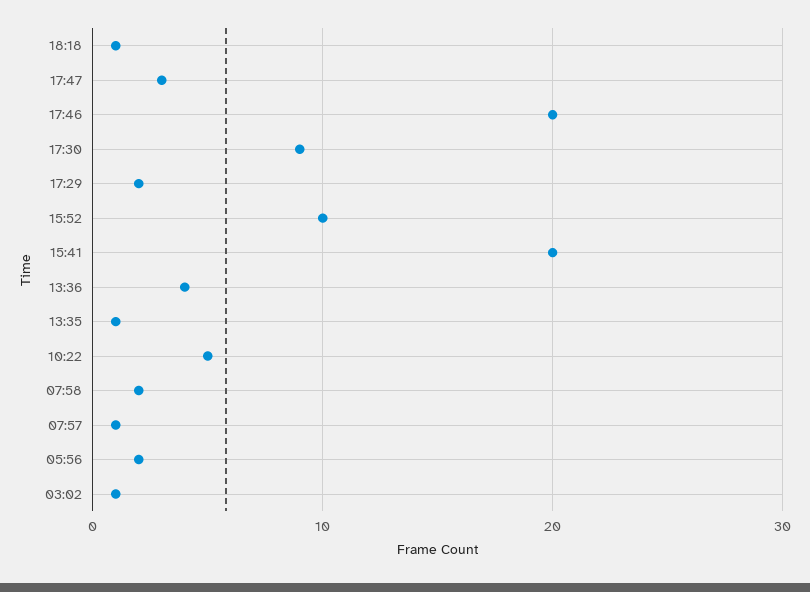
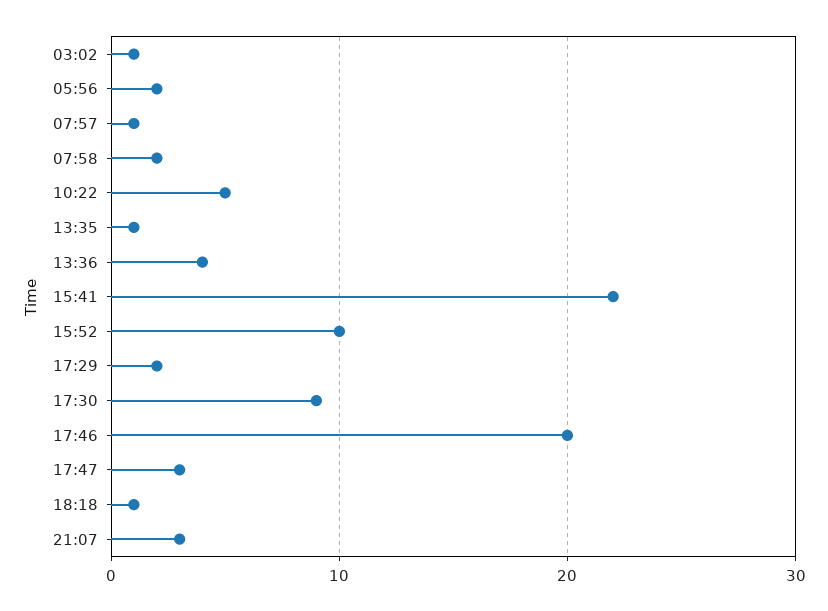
15:41: 20 -> 22
21:07: none -> 3

